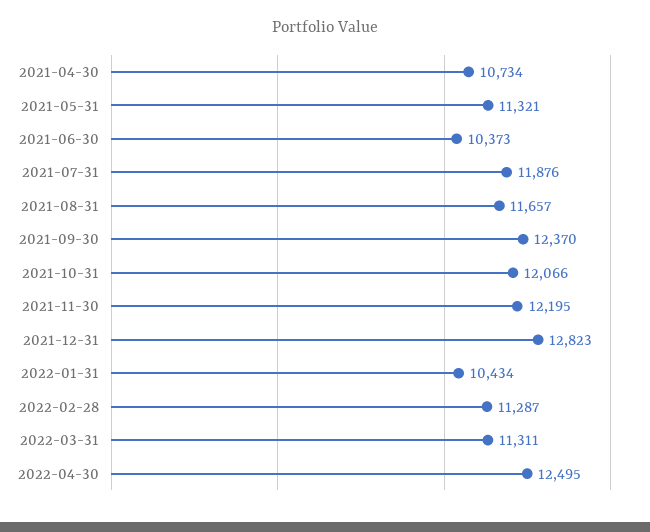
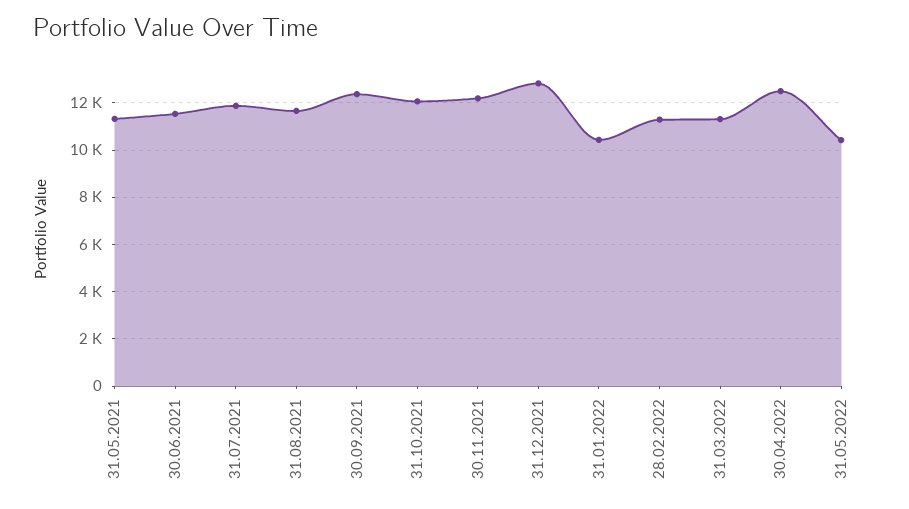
2021-04-30: 10734 -> none
2021-06-30: 10373 -> 11500
31.05.2022: none -> 10500

